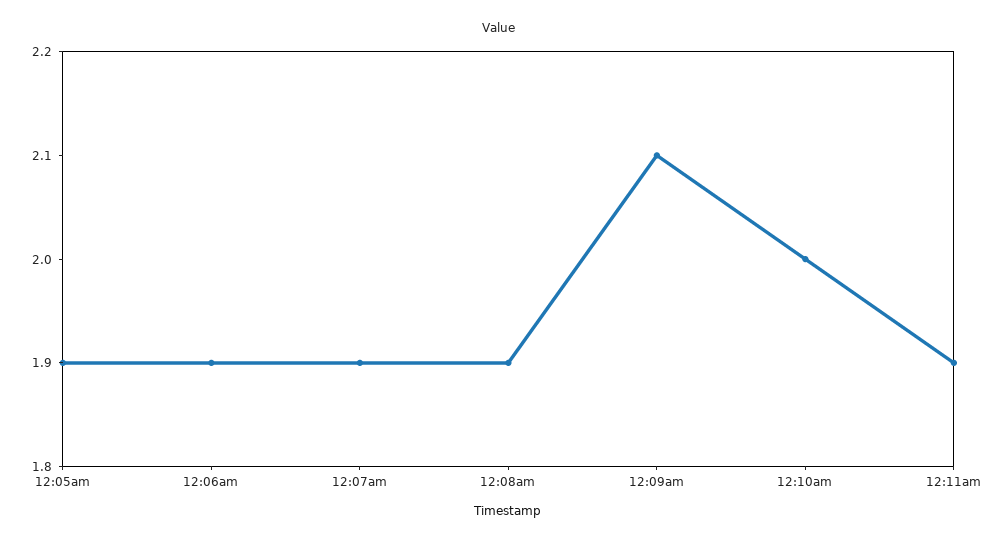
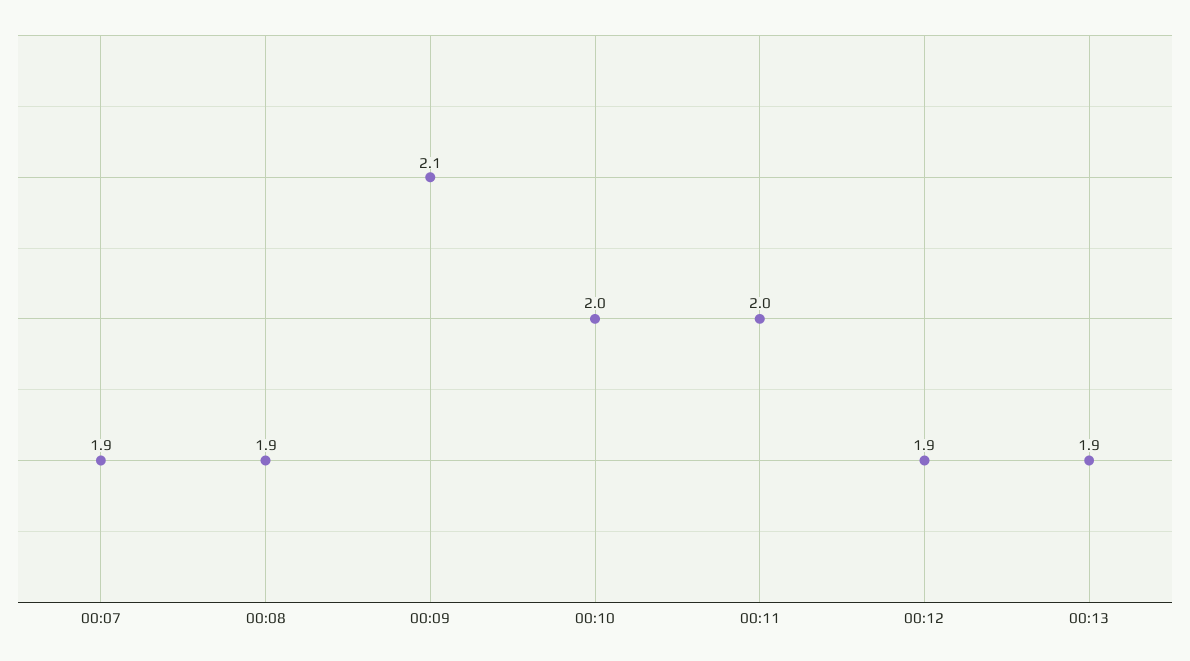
12:05am: 1.9 -> none
12:06am: 1.9 -> none
12:11am: 1.9 -> 2
00:12: none -> 1.9
00:13: none -> 1.9

